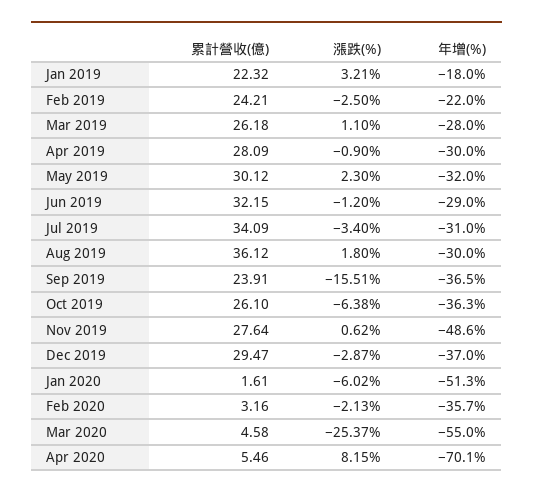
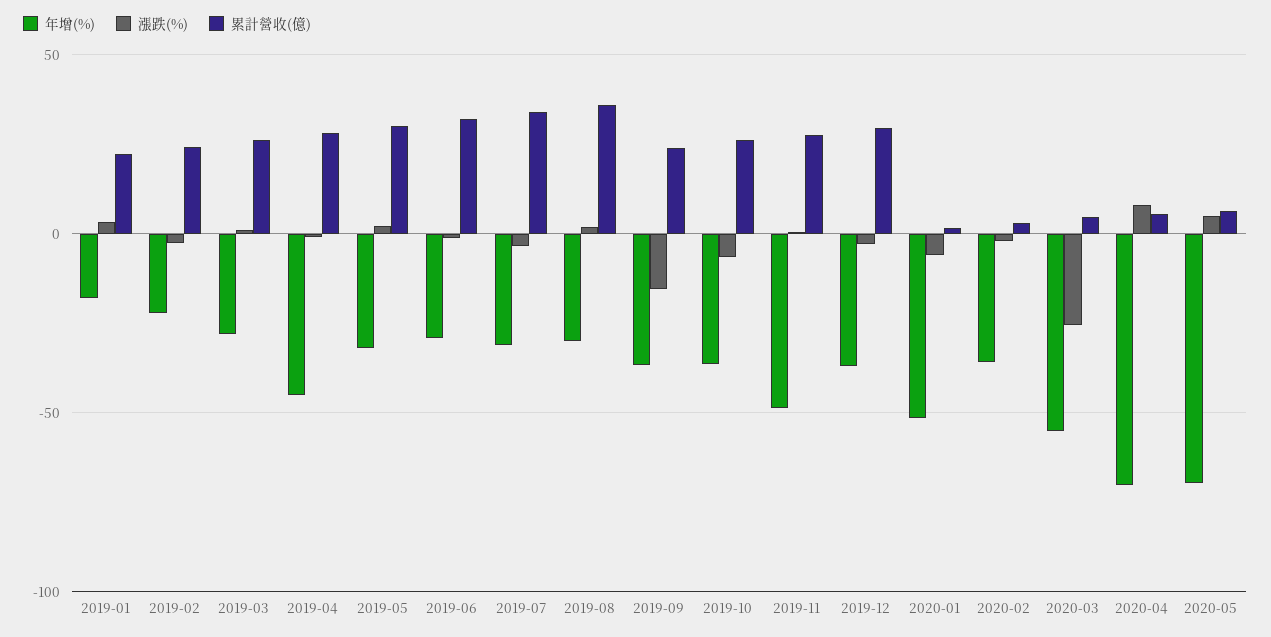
年增(%), Apr 2019: -30 -> -45
年增(%), 2020-05: none -> -70
漲跌(%), 2020-05: none -> 5
累計營收(億), 2020-05: none -> 5

